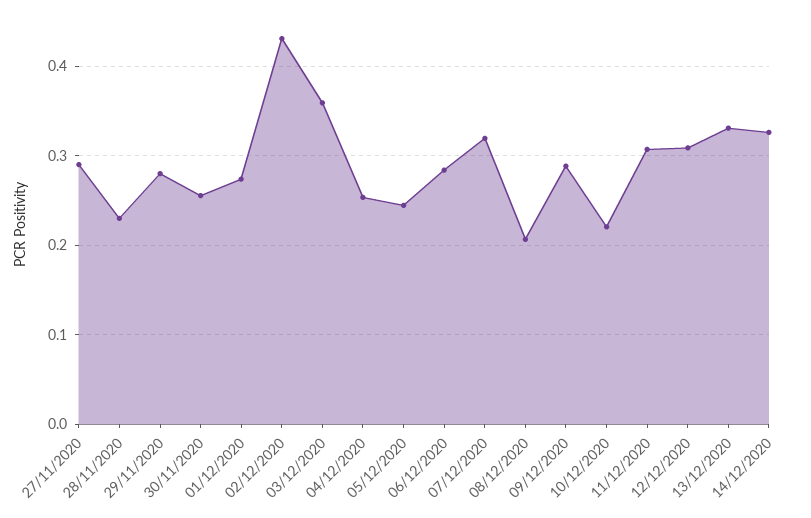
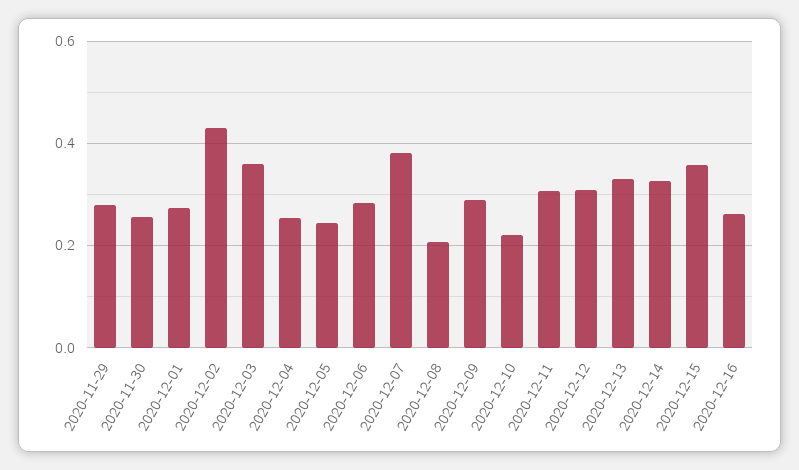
27/11/2020: 0.29 -> none
28/11/2020: 0.23 -> none
07/12/2020: 0.32 -> 0.38
2020-12-15: none -> 0.36
2020-12-16: none -> 0.26

